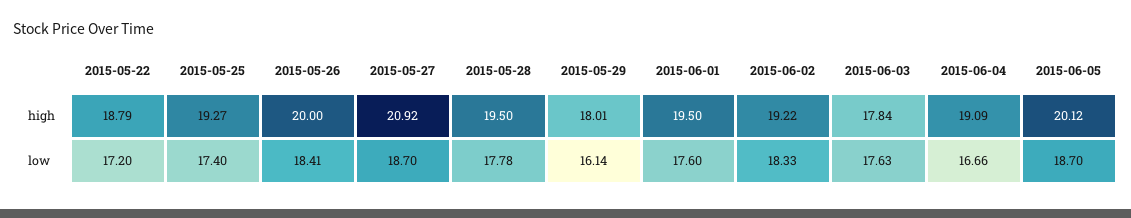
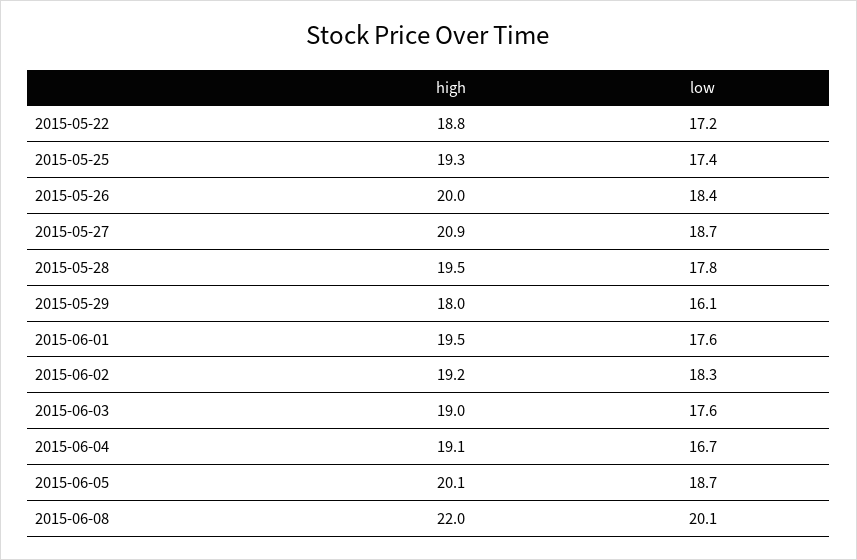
2015-06-03, high: 17.84 -> 19
2015-06-08, high: none -> 22
2015-06-08, low: none -> 20.1

